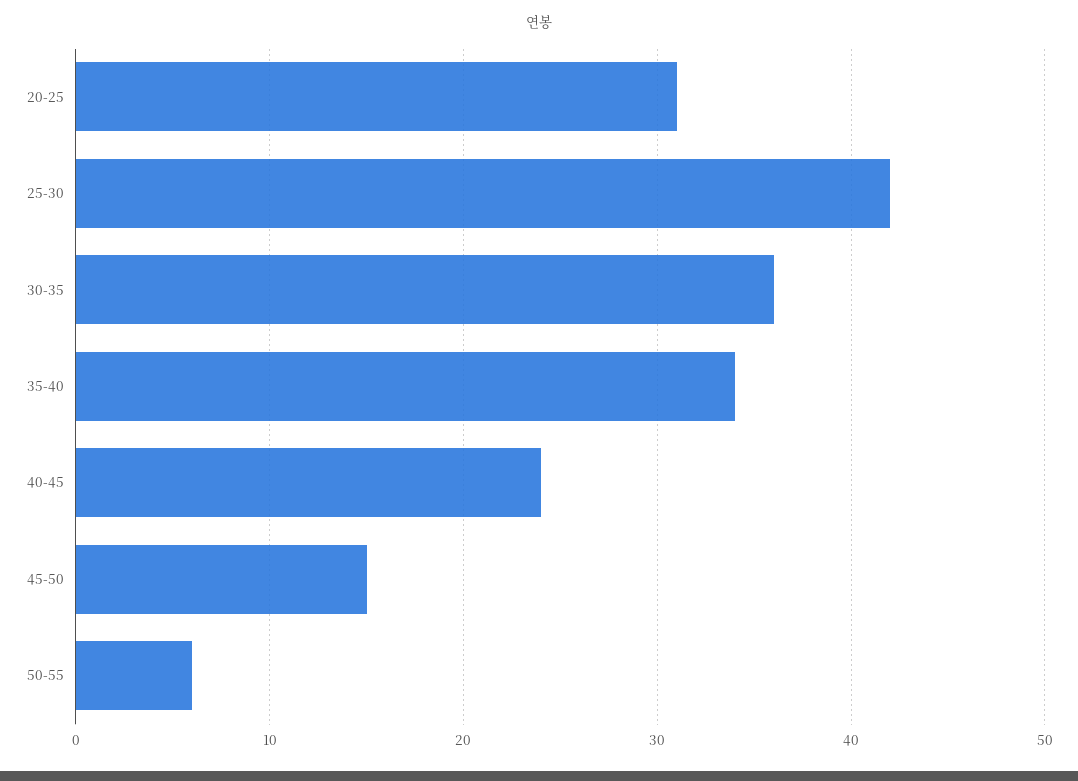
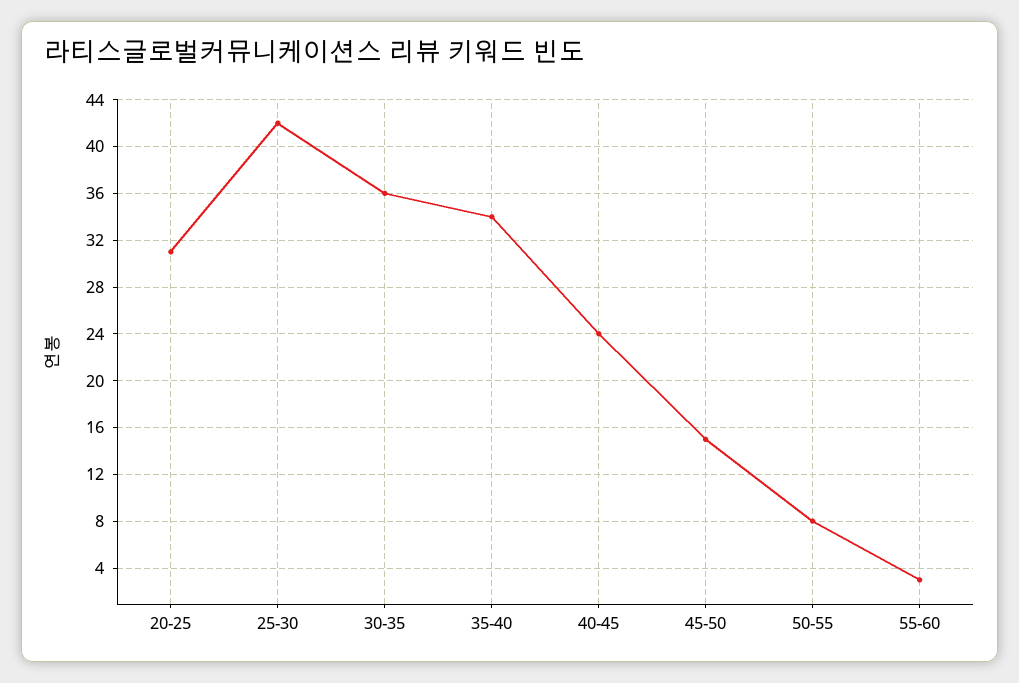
50-55: 6 -> 8
55-60: none -> 3

